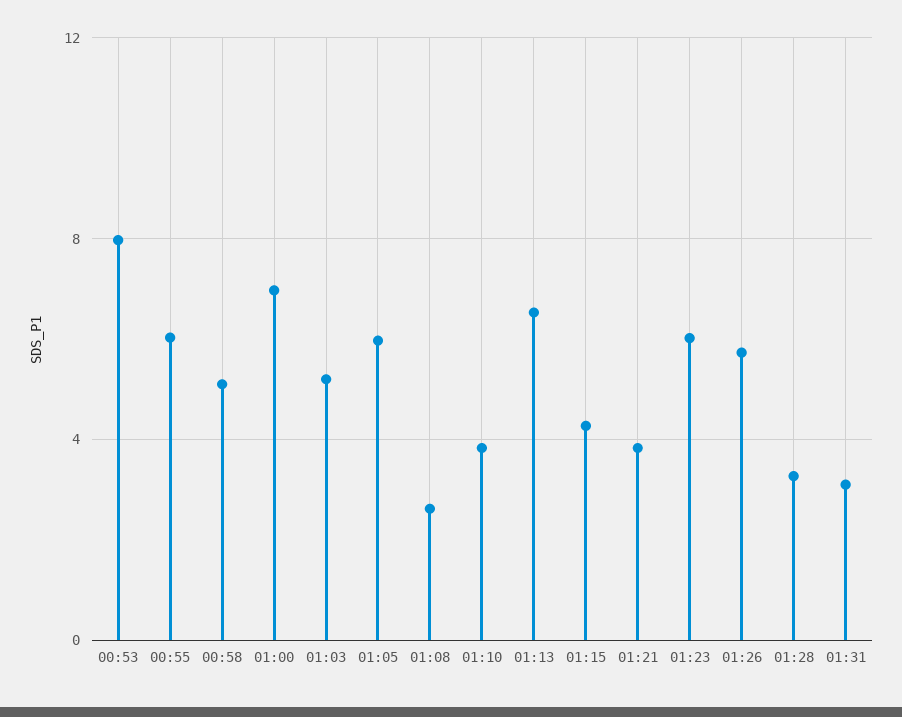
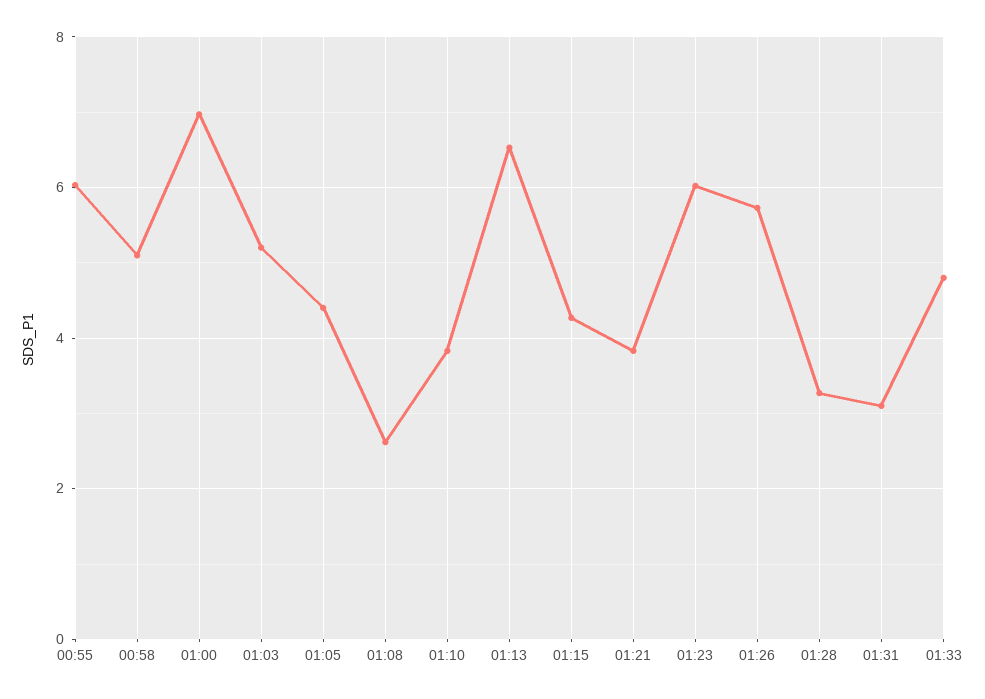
00:53: 8 -> none
01:05: 6 -> 4.4
01:33: none -> 4.8

